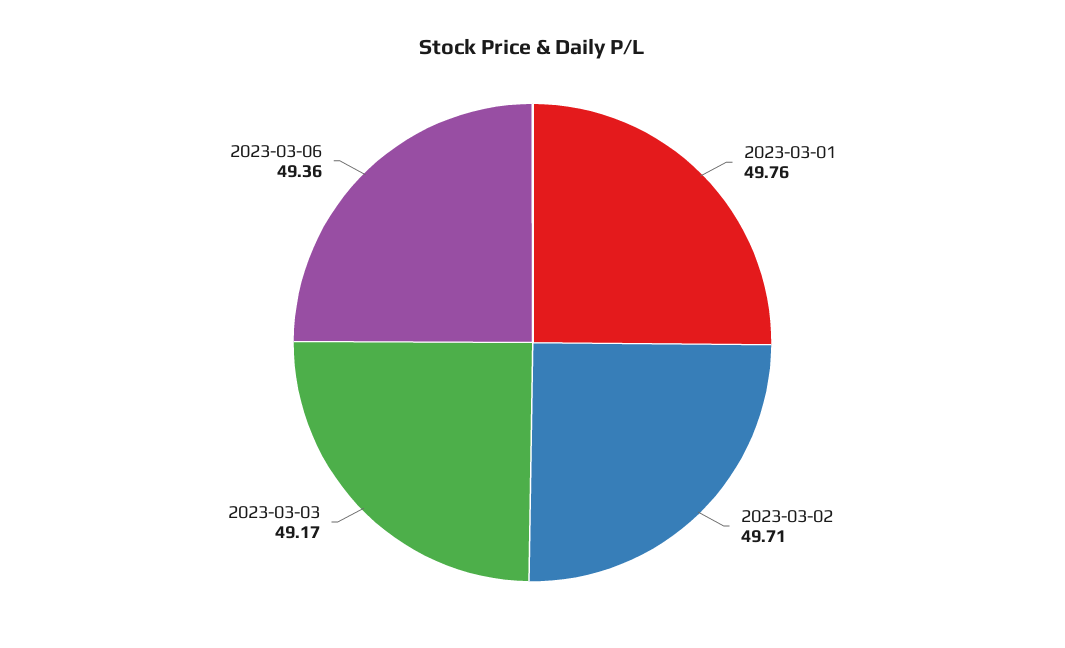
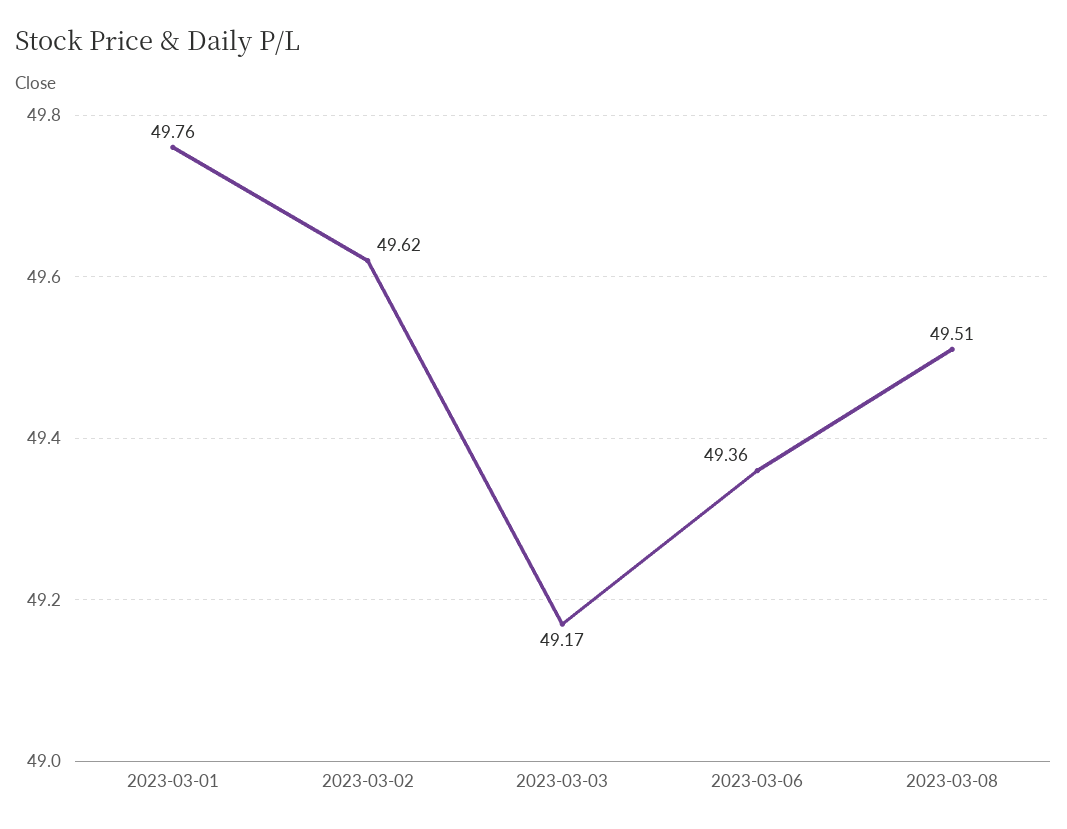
2023-03-02: 49.71 -> 49.62
2023-03-08: none -> 49.51

